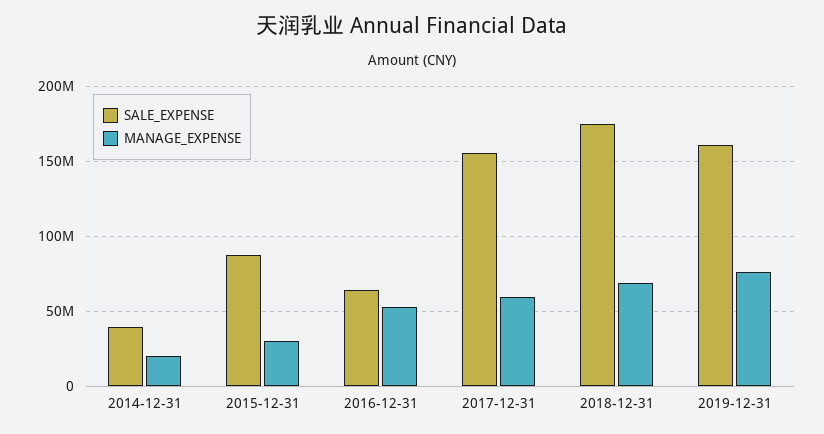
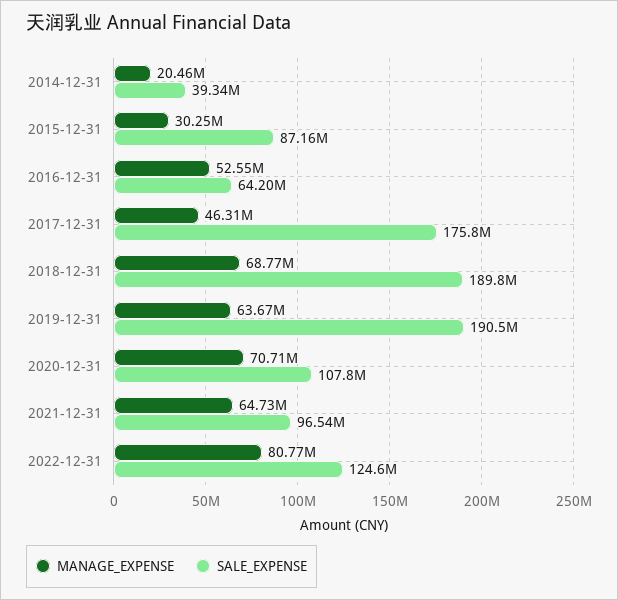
SALE_EXPENSE, 2017-12-31: 155000000 -> 175800000
MANAGE_EXPENSE, 2017-12-31: 60000000 -> 46310000
SALE_EXPENSE, 2018-12-31: 175000000 -> 189800000
SALE_EXPENSE, 2019-12-31: 160000000 -> 190500000
MANAGE_EXPENSE, 2019-12-31: 75000000 -> 63670000
MANAGE_EXPENSE, 2020-12-31: none -> 70710000
SALE_EXPENSE, 2020-12-31: none -> 107800000
MANAGE_EXPENSE, 2021-12-31: none -> 64730000
SALE_EXPENSE, 2021-12-31: none -> 96540000
MANAGE_EXPENSE, 2022-12-31: none -> 80770000
SALE_EXPENSE, 2022-12-31: none -> 124600000

